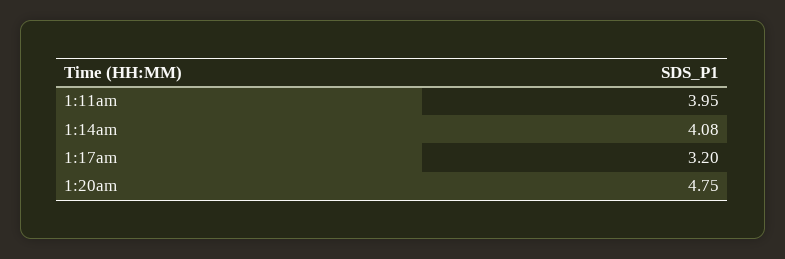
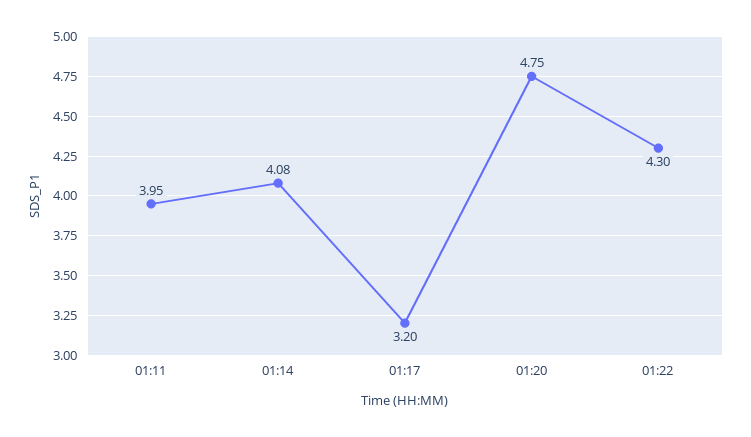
01:22: none -> 4.3

